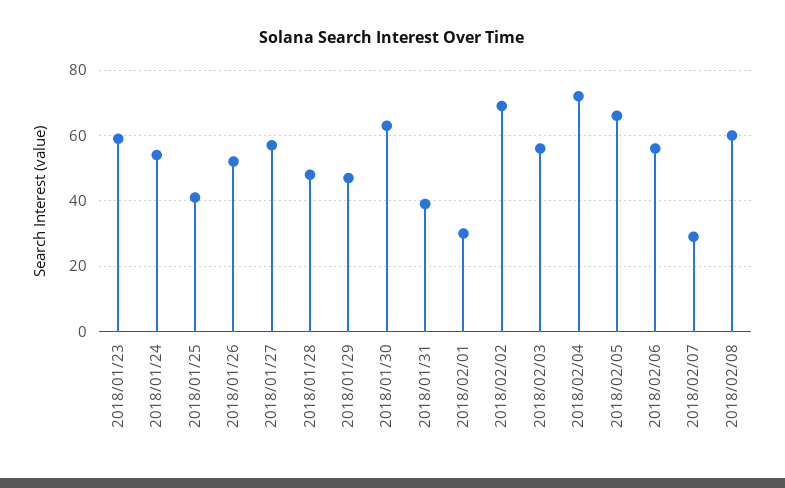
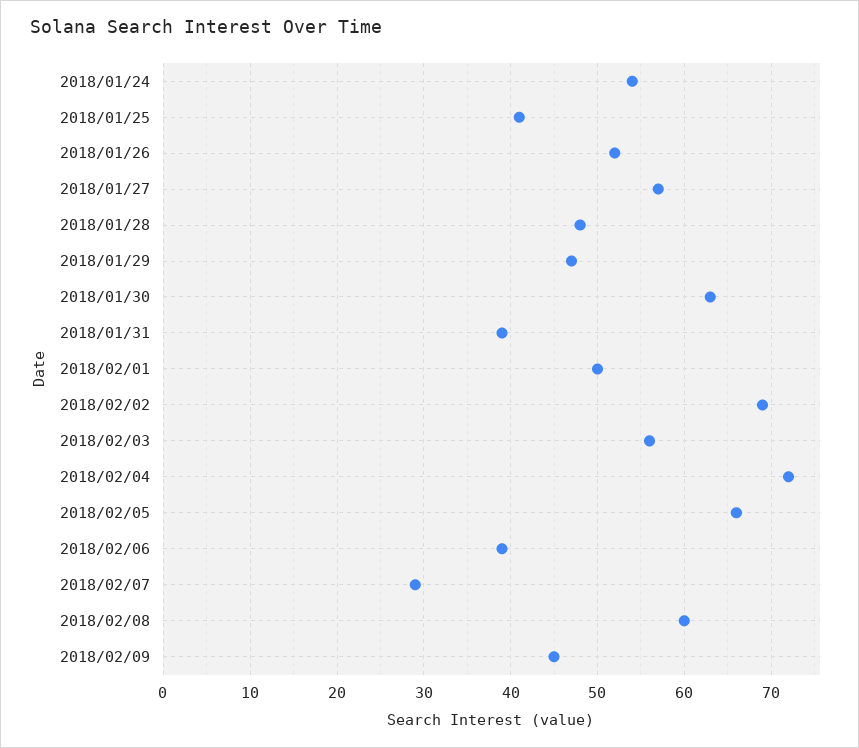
2018/01/23: 60 -> none
2018/02/01: 30 -> 50
2018/02/06: 55 -> 39
2018/02/09: none -> 45

